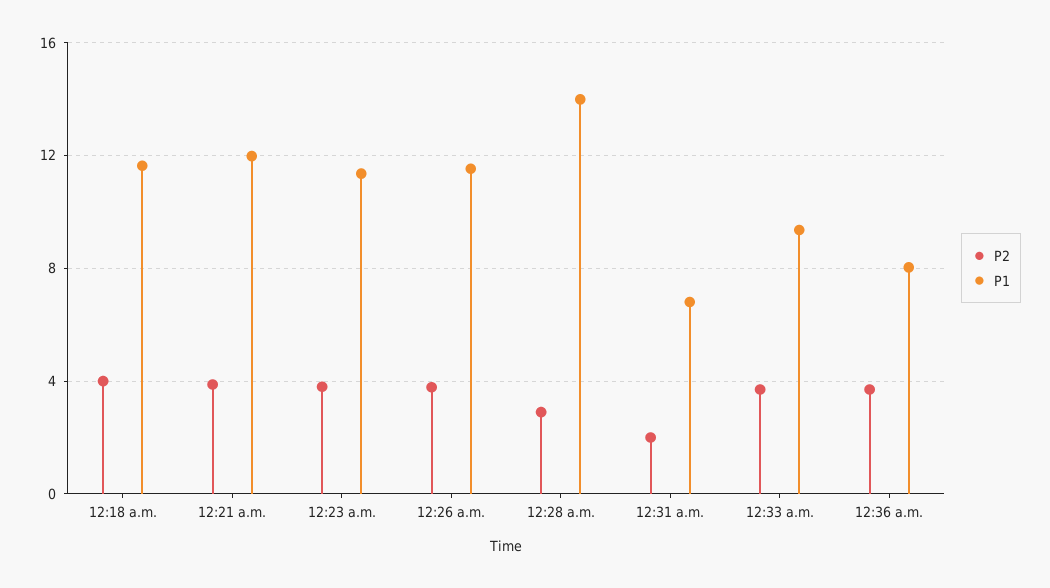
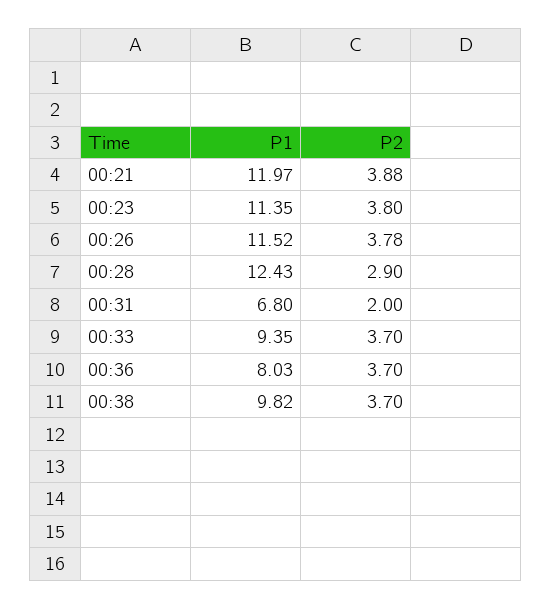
P2, 12:18 a.m.: 4 -> none
P1, 12:18 a.m.: 11.5 -> none
P1, 12:28 a.m.: 14 -> 12.43
P1, 00:38: none -> 9.82
P2, 00:38: none -> 3.7

